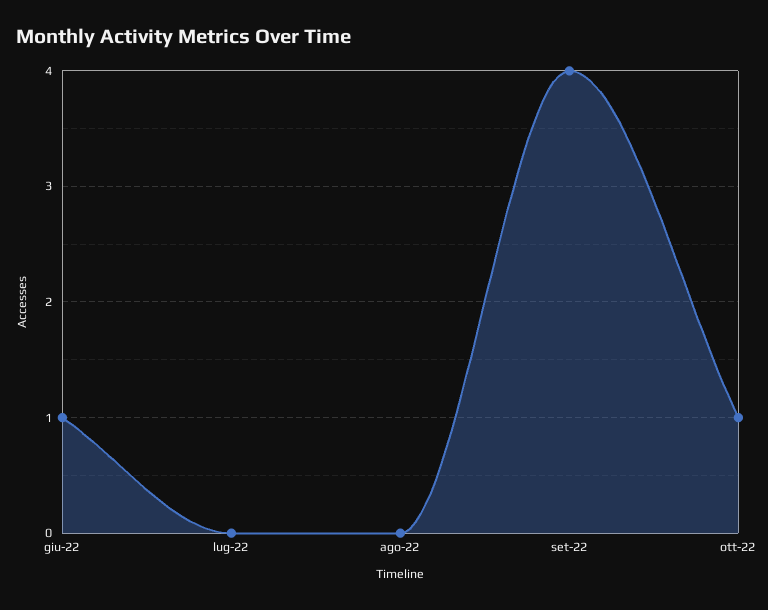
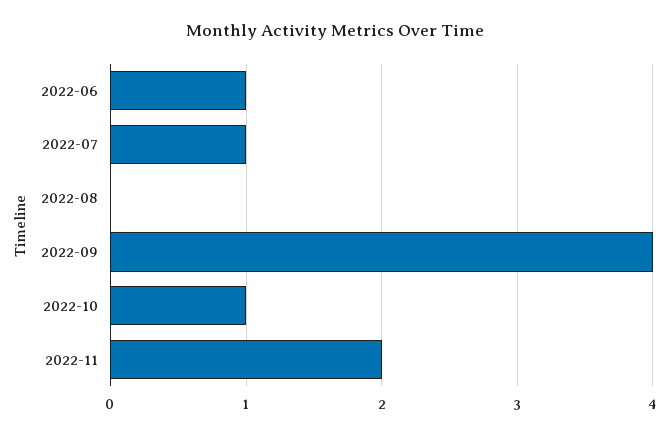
lug-22: 0 -> 1
2022-11: none -> 2

